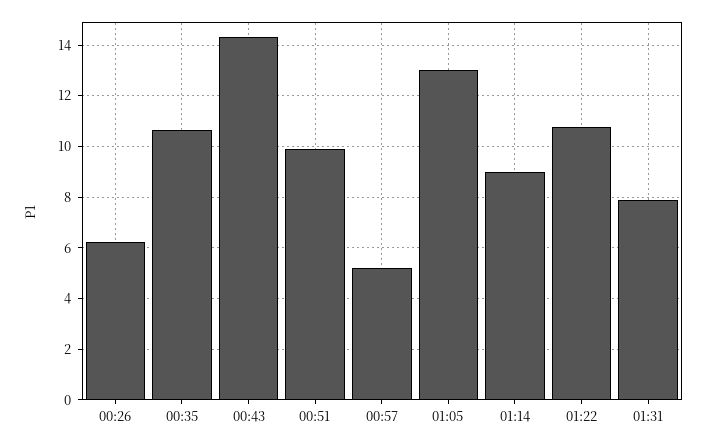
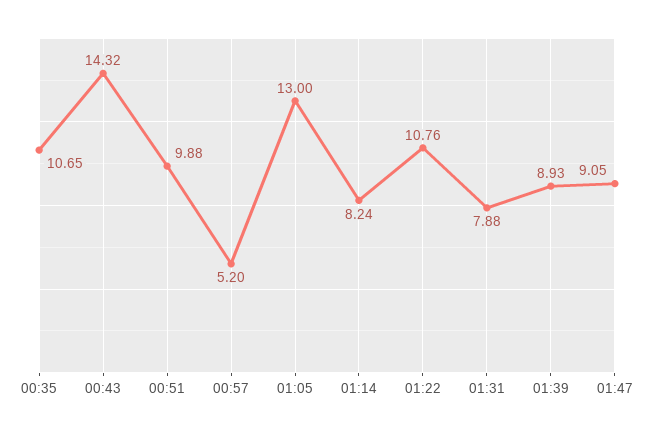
00:26: 6.25 -> none
01:14: 9 -> 8.24
01:39: none -> 8.93
01:47: none -> 9.05

